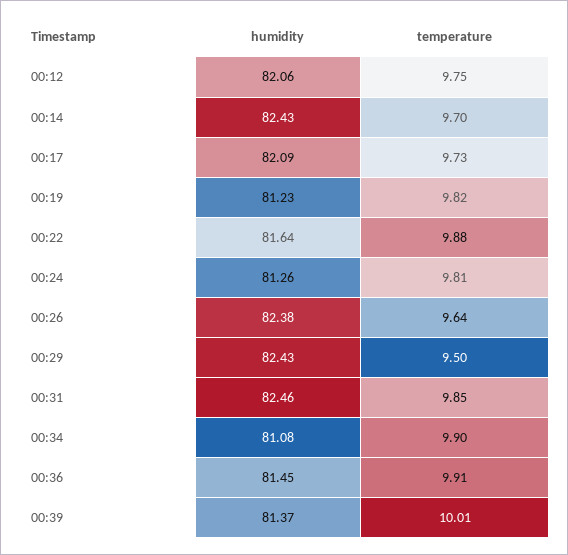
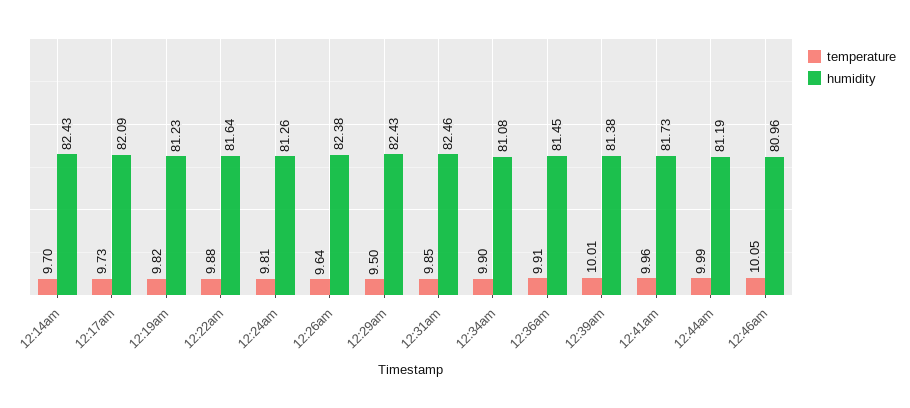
humidity, 00:12: 82.06 -> none
temperature, 00:12: 9.75 -> none
humidity, 00:39: 81.37 -> 81.38
temperature, 12:41am: none -> 9.96
humidity, 12:41am: none -> 81.73
temperature, 12:44am: none -> 9.99
humidity, 12:44am: none -> 81.19
temperature, 12:46am: none -> 10.05
humidity, 12:46am: none -> 80.96

